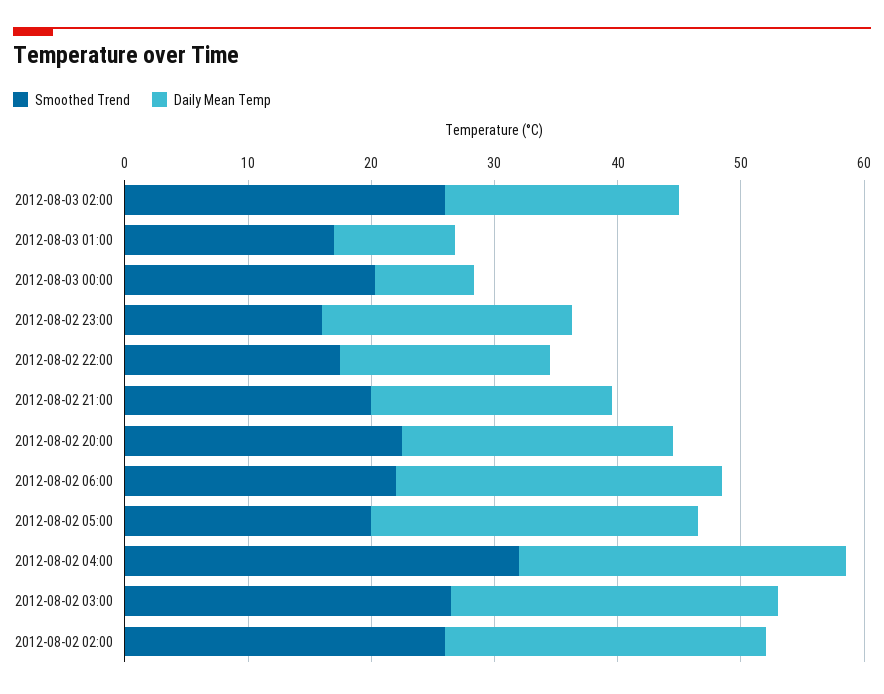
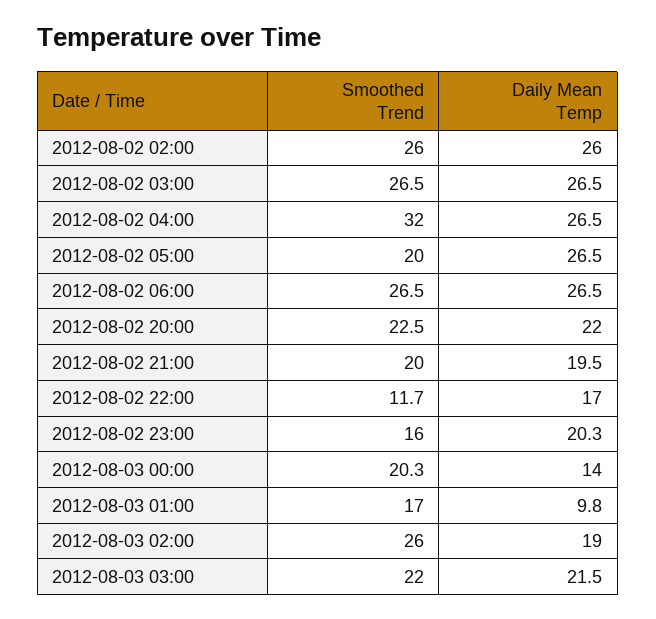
Daily Mean Temp, 2012-08-03 00:00: 8 -> 14
Smoothed Trend, 2012-08-02 22:00: 18 -> 11.7
Smoothed Trend, 2012-08-02 06:00: 22 -> 26.5
Smoothed Trend, 2012-08-03 03:00: none -> 22
Daily Mean Temp, 2012-08-03 03:00: none -> 21.5

